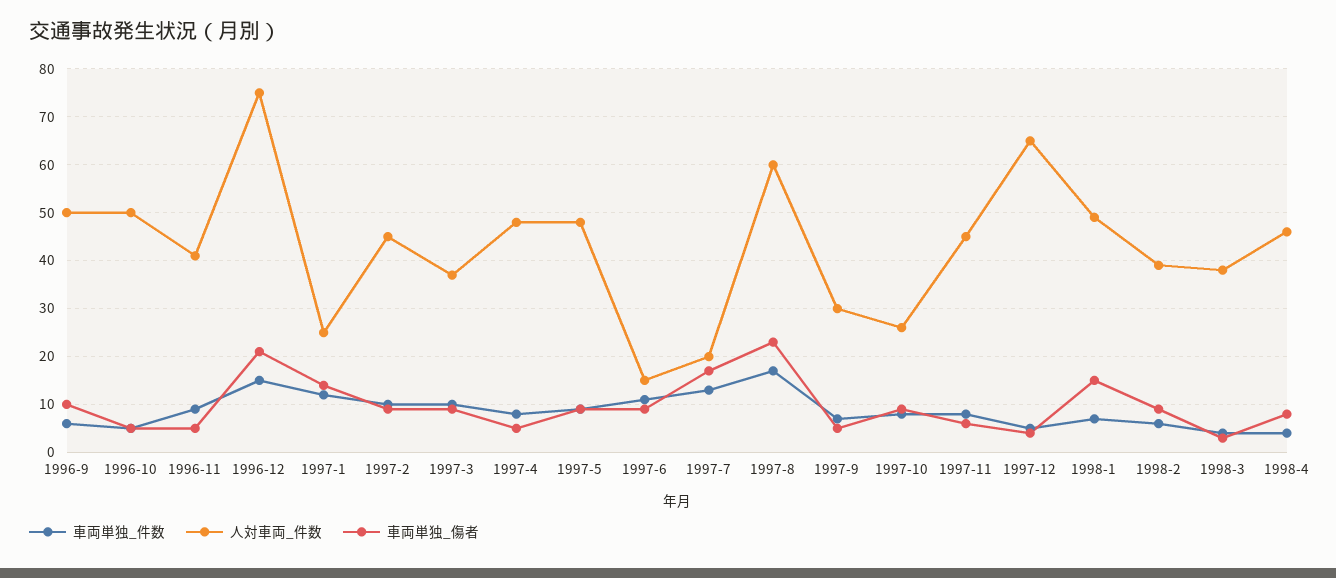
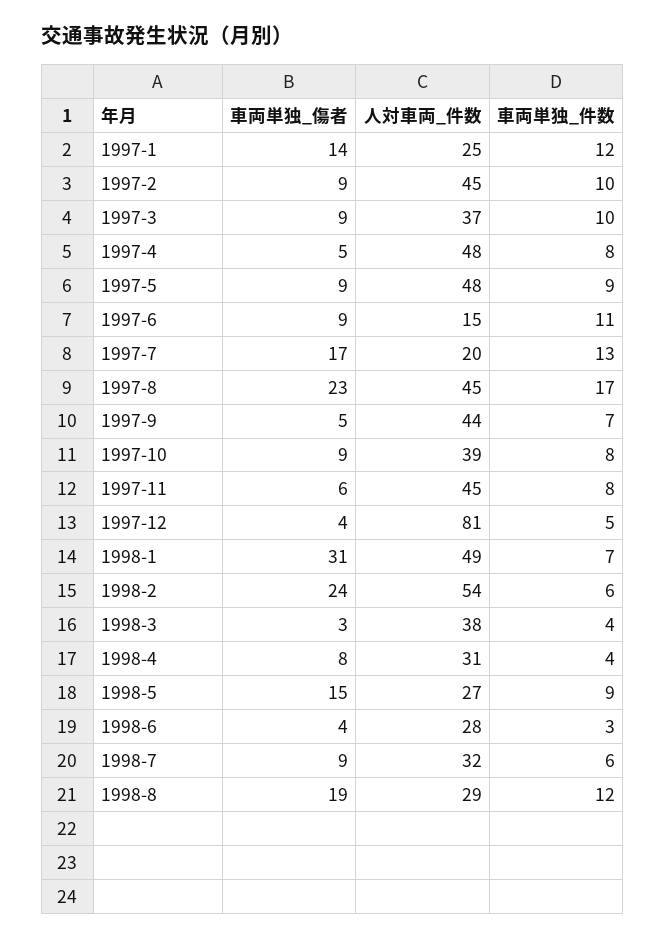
車両単独_件数, 1996-9: 5 -> none
人対車両_件数, 1996-9: 50 -> none
車両単独_傷者, 1996-9: 10 -> none
車両単独_件数, 1996-10: 5 -> none
人対車両_件数, 1996-10: 50 -> none
車両単独_傷者, 1996-10: 5 -> none
車両単独_件数, 1996-11: 10 -> none
人対車両_件数, 1996-11: 40 -> none
車両単独_傷者, 1996-11: 5 -> none
車両単独_件数, 1996-12: 15 -> none
人対車両_件数, 1996-12: 75 -> none
車両単独_傷者, 1996-12: 20 -> none
人対車両_件数, 1997-8: 60 -> 45
人対車両_件数, 1997-9: 30 -> 44
人対車両_件数, 1997-10: 25 -> 39
人対車両_件数, 1997-12: 65 -> 81
車両単独_傷者, 1998-1: 15 -> 31
人対車両_件数, 1998-2: 40 -> 54
車両単独_傷者, 1998-2: 10 -> 24
人対車両_件数, 1998-4: 45 -> 31
車両単独_傷者, 1998-5: none -> 15
人対車両_件数, 1998-5: none -> 27
車両単独_件数, 1998-5: none -> 9
車両単独_傷者, 1998-6: none -> 4
人対車両_件数, 1998-6: none -> 28
車両単独_件数, 1998-6: none -> 3
車両単独_傷者, 1998-7: none -> 9
人対車両_件数, 1998-7: none -> 32
車両単独_件数, 1998-7: none -> 6
車両単独_傷者, 1998-8: none -> 19
人対車両_件数, 1998-8: none -> 29
車両単独_件数, 1998-8: none -> 12

